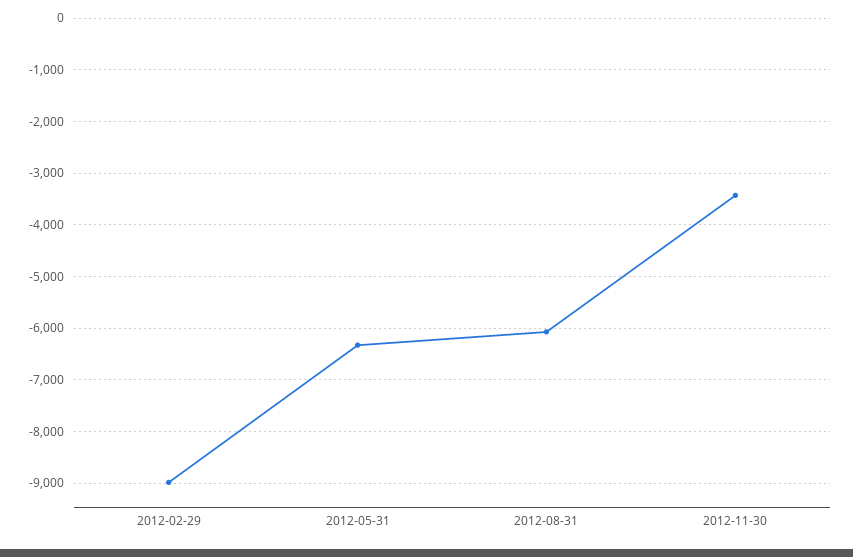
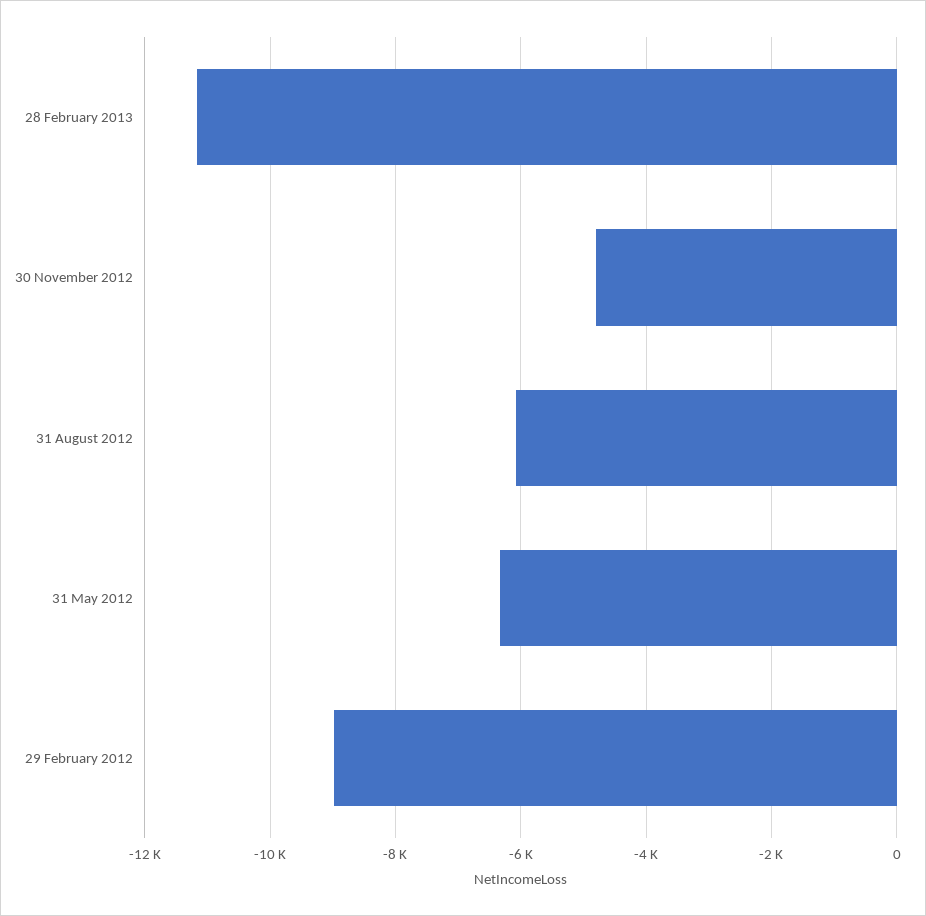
2012-11-30: -3400 -> -4800
28 February 2013: none -> -11200

